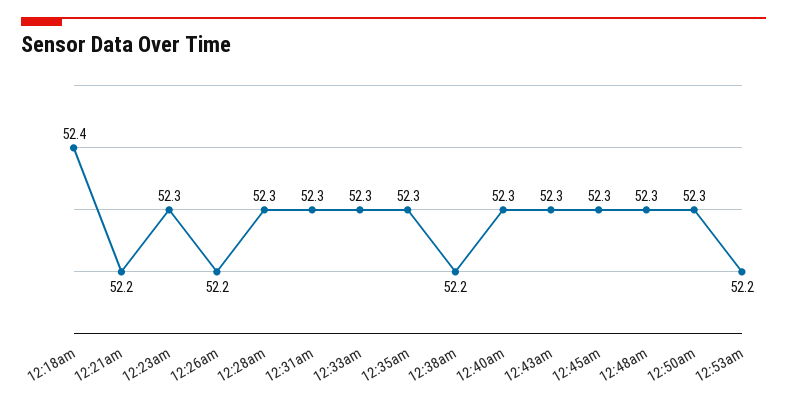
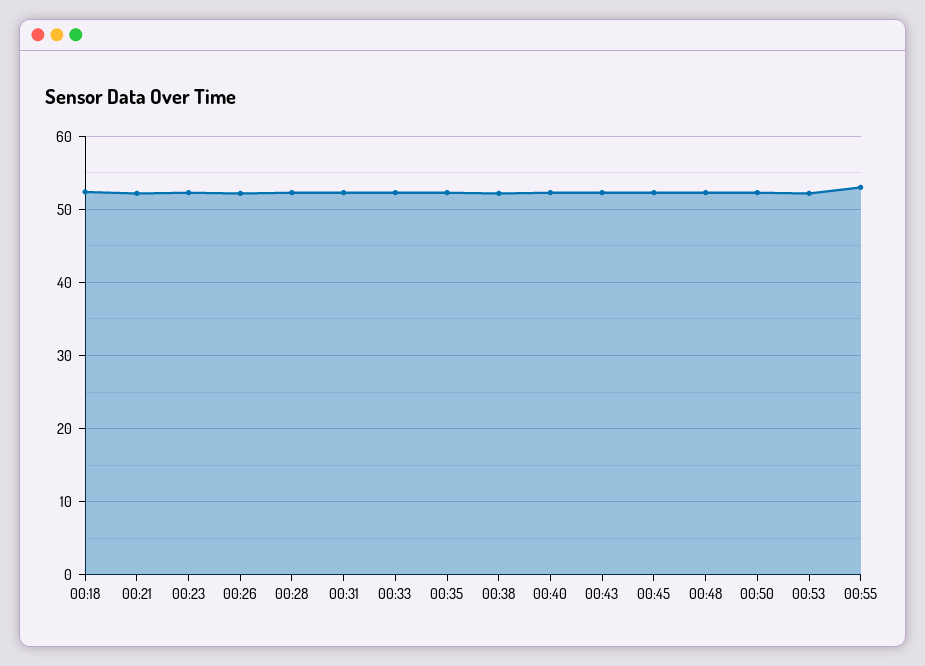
00:55: none -> 53

